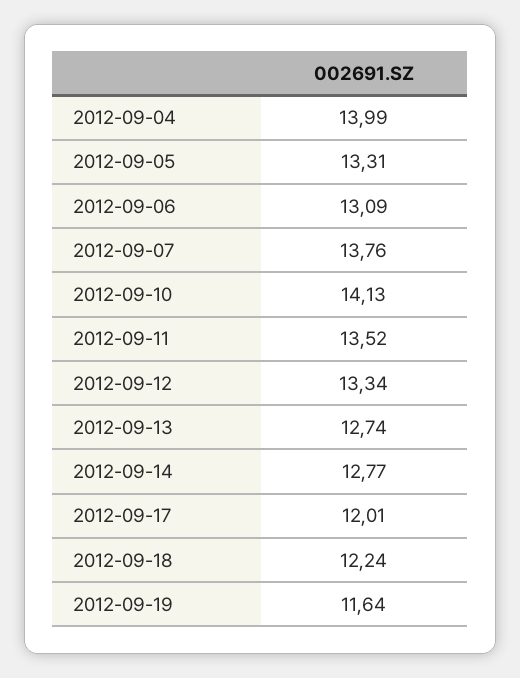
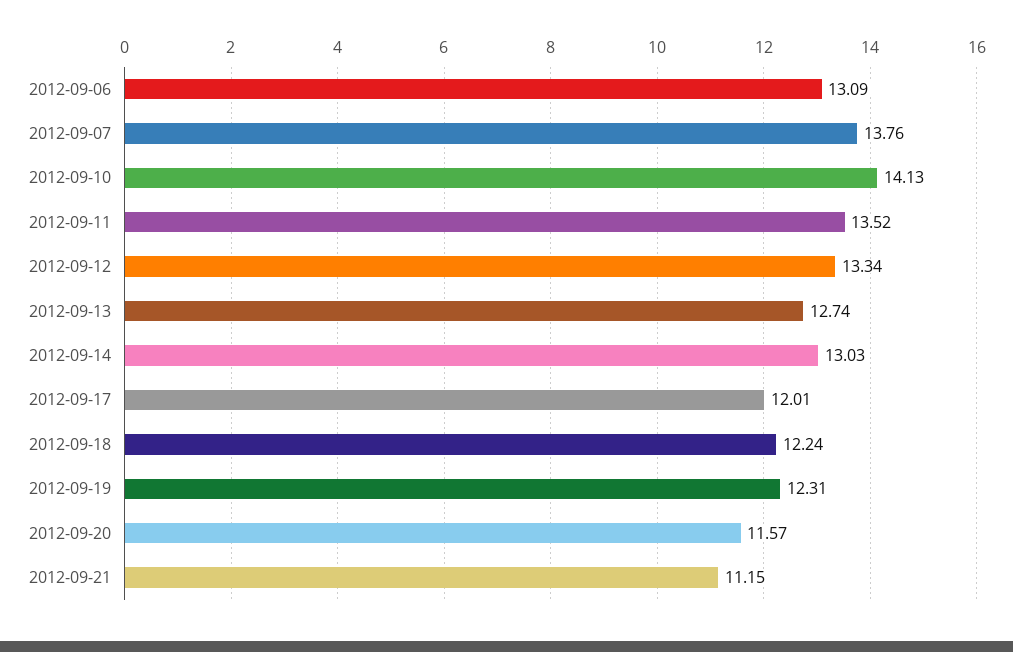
2012-09-04: 13.99 -> none
2012-09-05: 13.31 -> none
2012-09-14: 12.77 -> 13.03
2012-09-19: 11.64 -> 12.31
2012-09-20: none -> 11.57
2012-09-21: none -> 11.15

